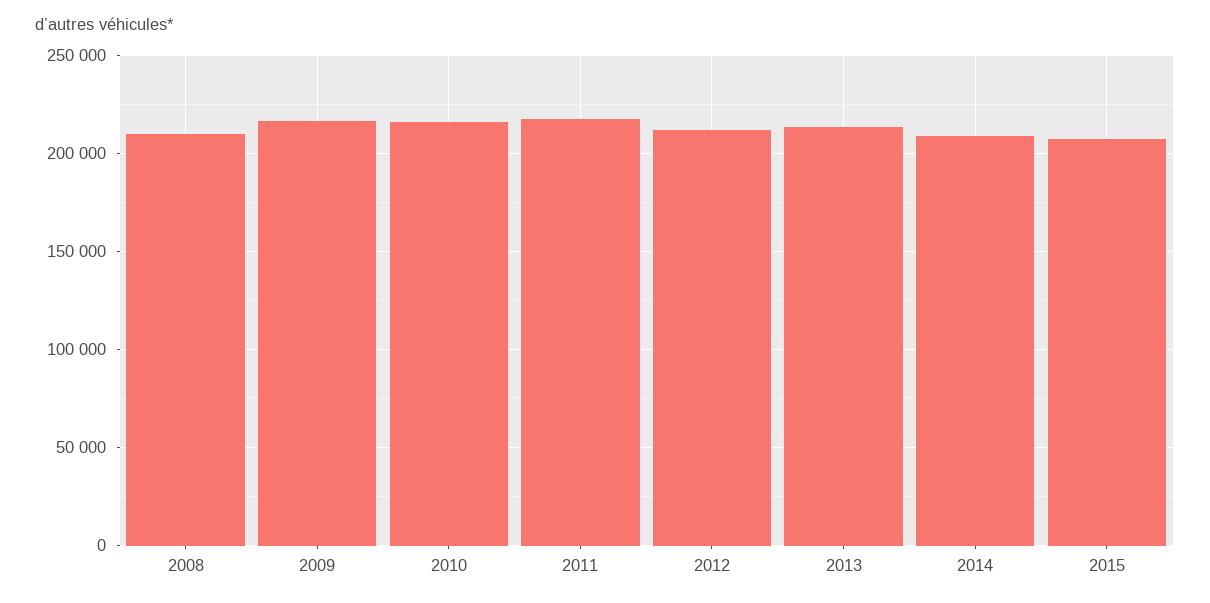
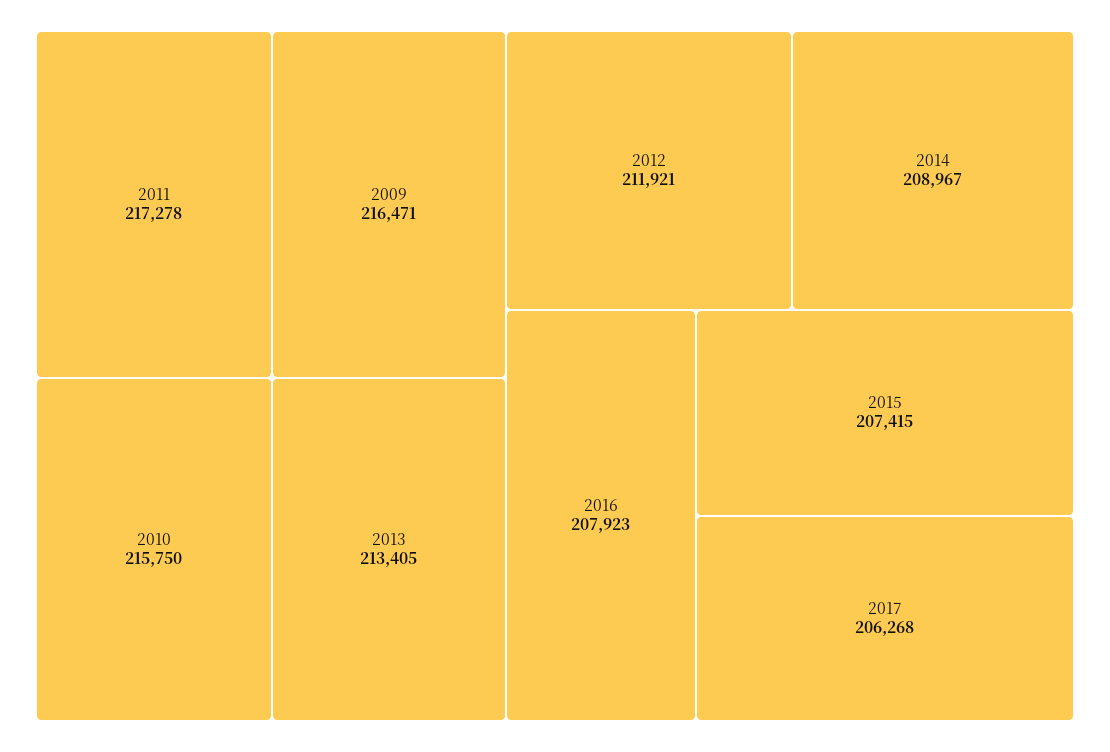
2008: 210000 -> none
2016: none -> 207923
2017: none -> 206268

